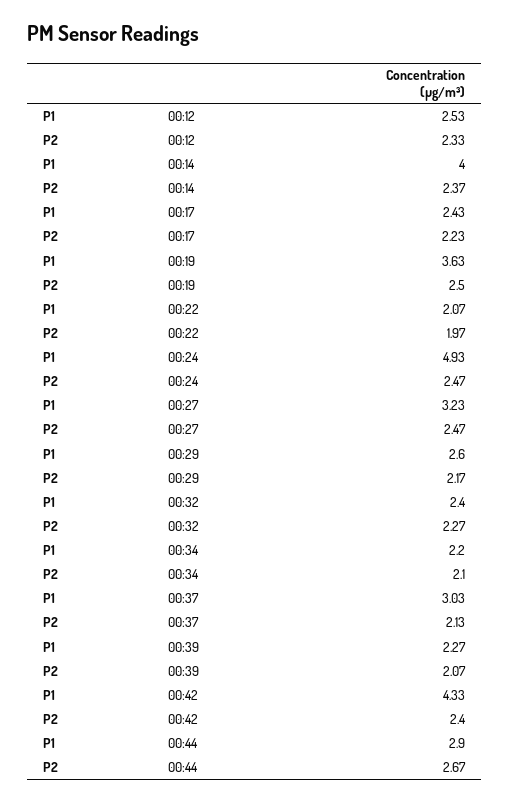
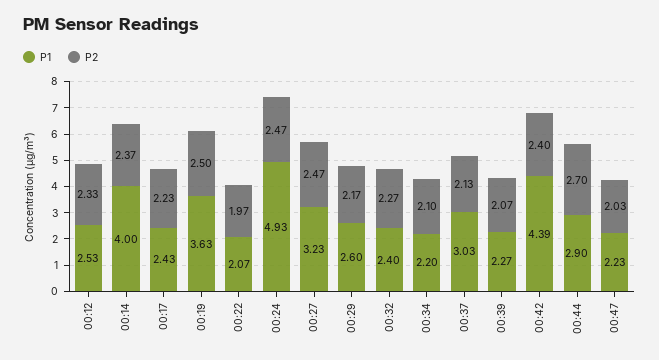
P1, 00:42: 4.33 -> 4.39
P2, 00:44: 2.67 -> 2.7
P1, 00:47: none -> 2.23
P2, 00:47: none -> 2.03

